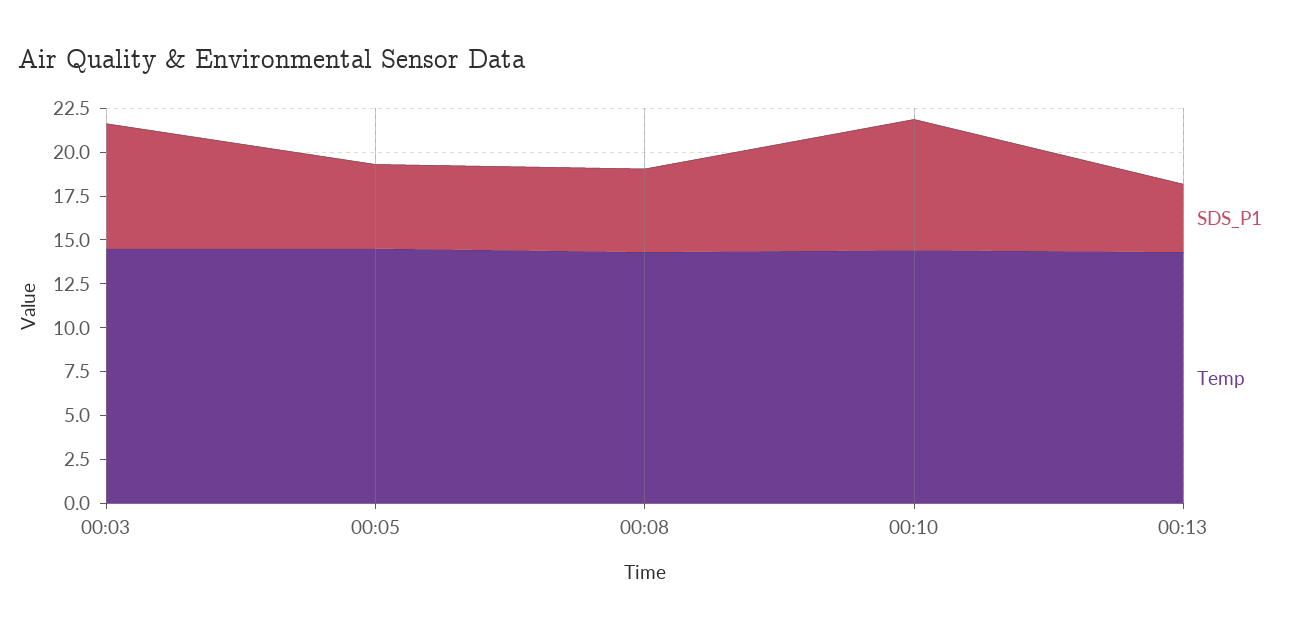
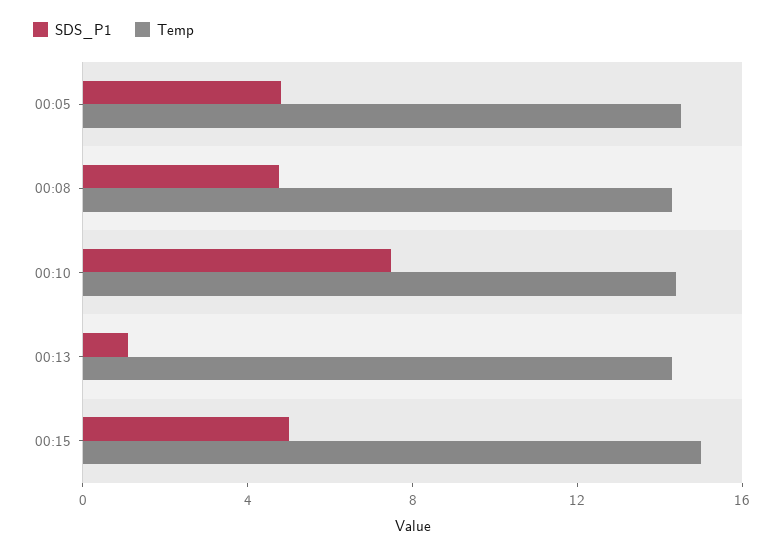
SDS_P1, 00:03: 7 -> none
Temp, 00:03: 14.5 -> none
SDS_P1, 00:13: 4 -> 1
SDS_P1, 00:15: none -> 5
Temp, 00:15: none -> 15

